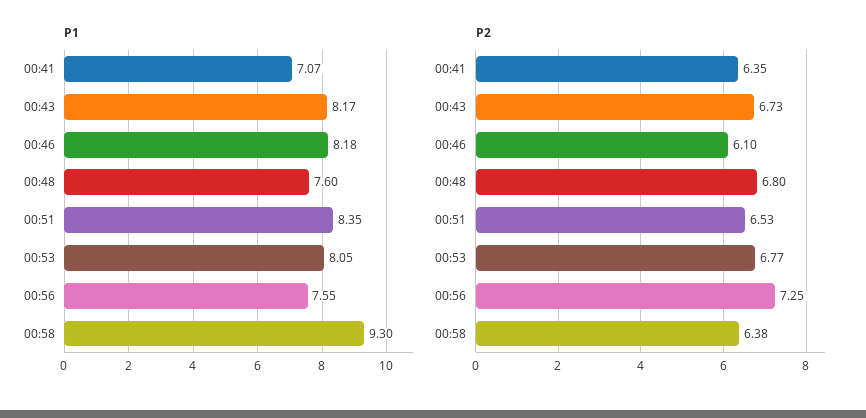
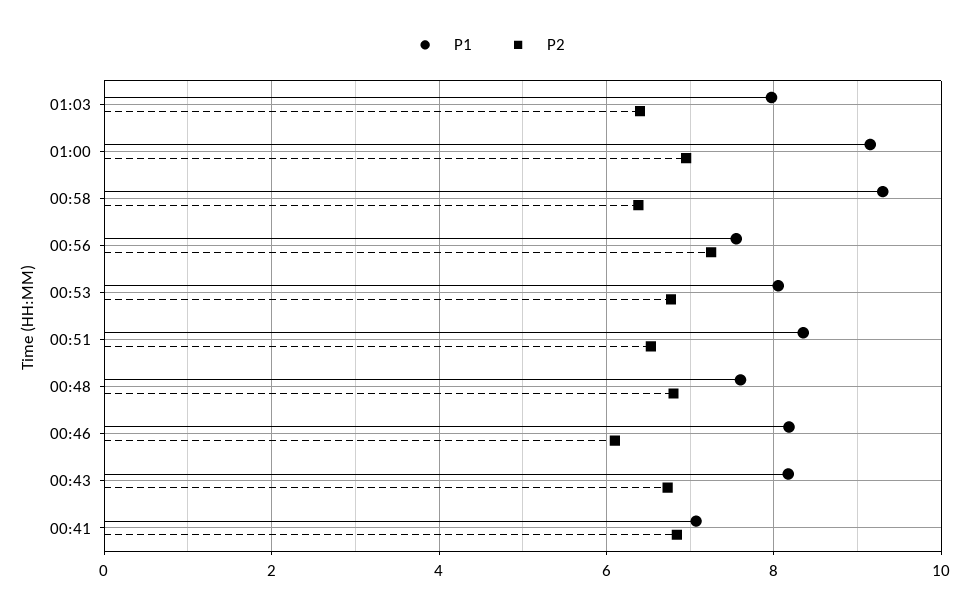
P2, 00:41: 6.35 -> 6.8
P1, 01:03: none -> 8
P2, 01:03: none -> 6.4
P1, 01:00: none -> 9.2
P2, 01:00: none -> 7

